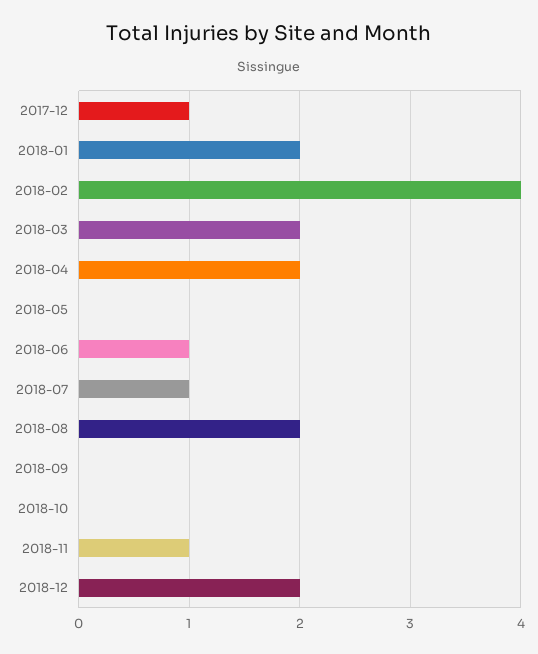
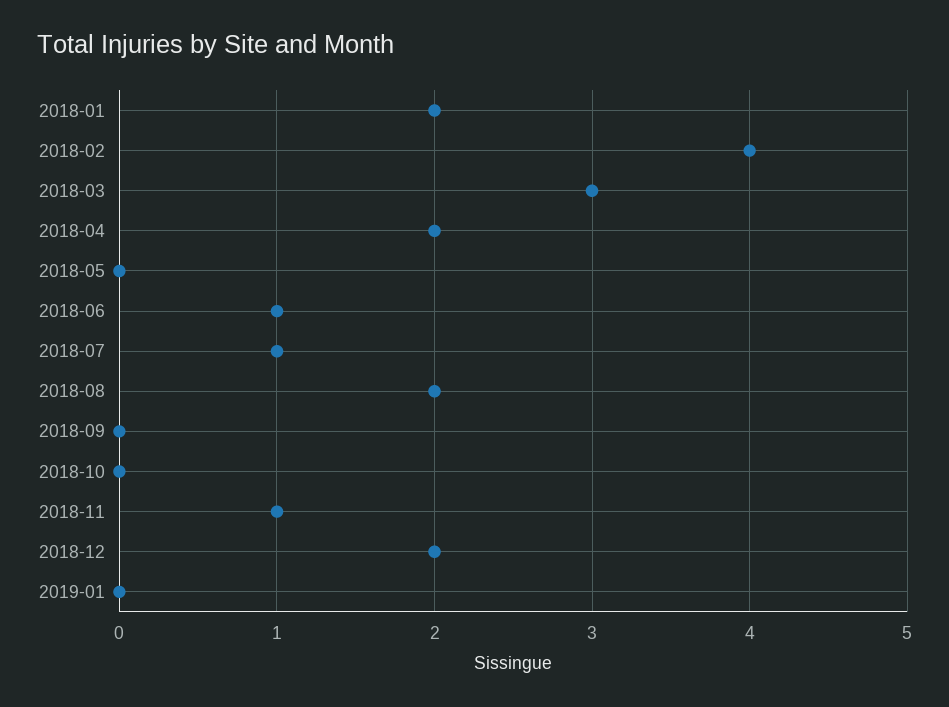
2017-12: 1 -> none
2018-03: 2 -> 3
2019-01: none -> 0

